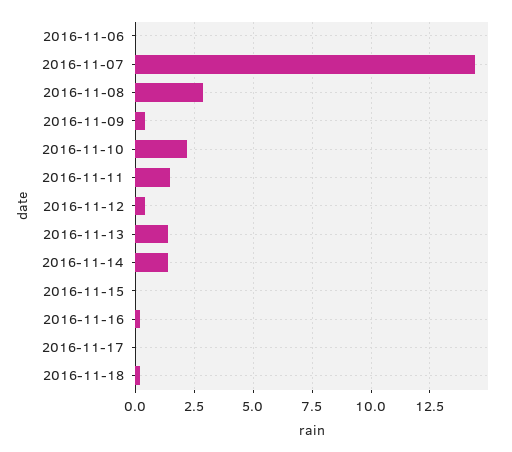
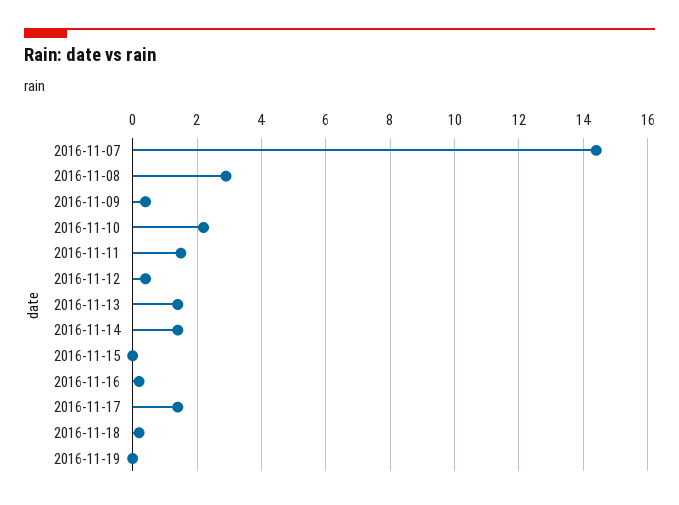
2016-11-06: 0 -> none
2016-11-17: 0 -> 1.5
2016-11-19: none -> 0

